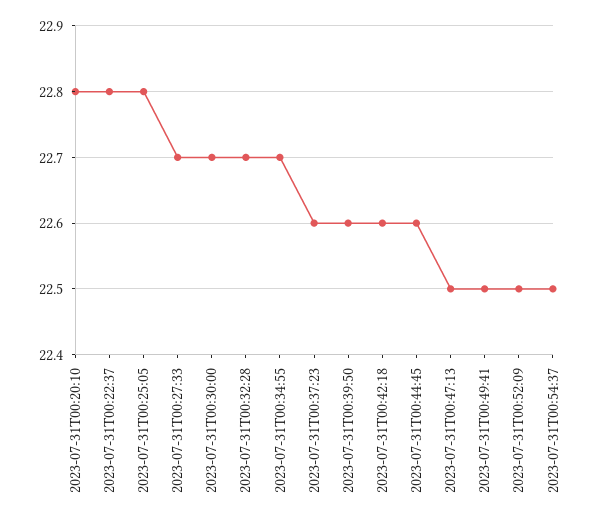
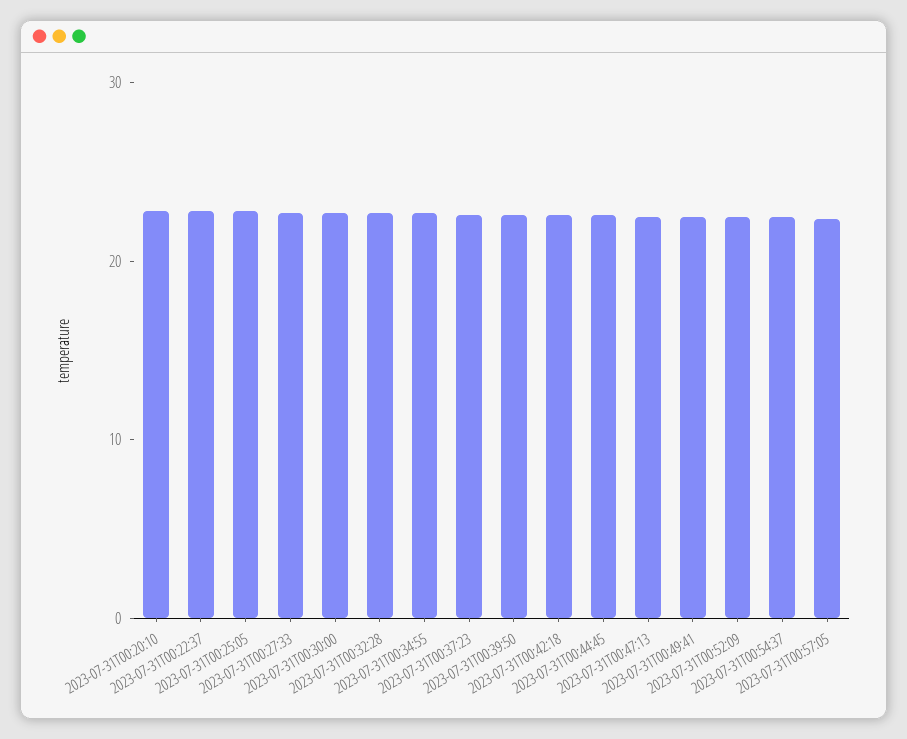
2023-07-31T00:57:05: none -> 22

